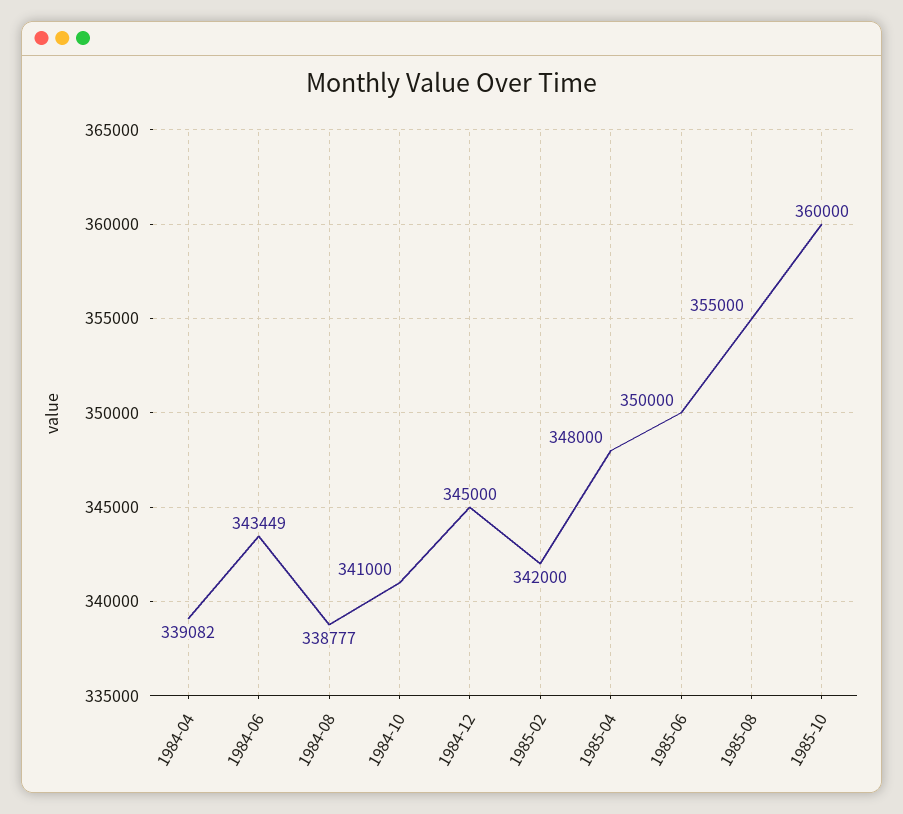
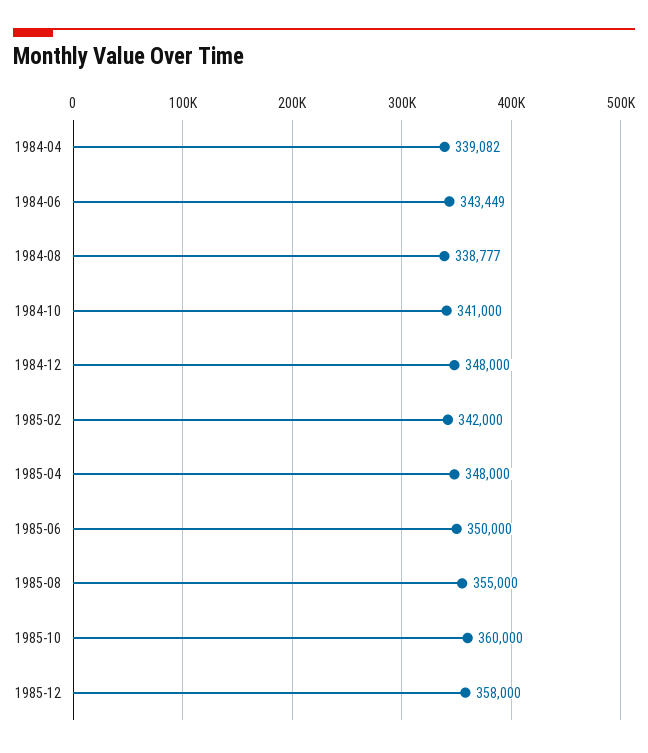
1984-12: 345000 -> 348000
1985-12: none -> 358000

